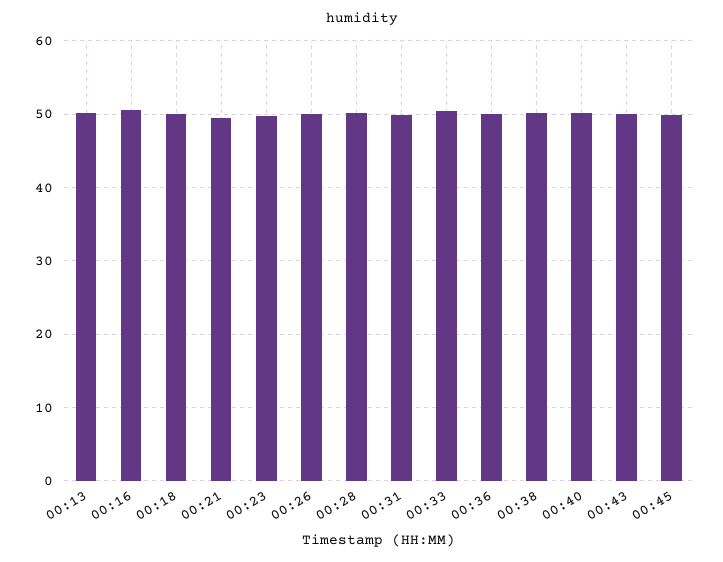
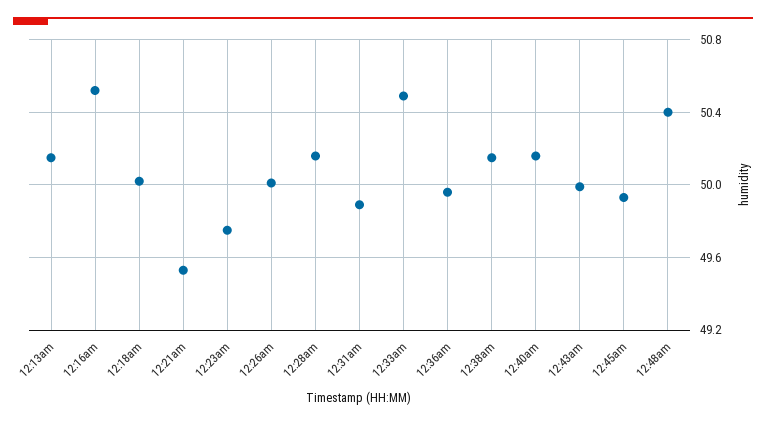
12:48am: none -> 50.4

